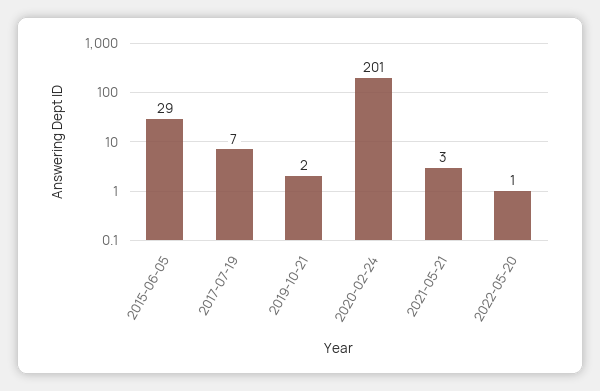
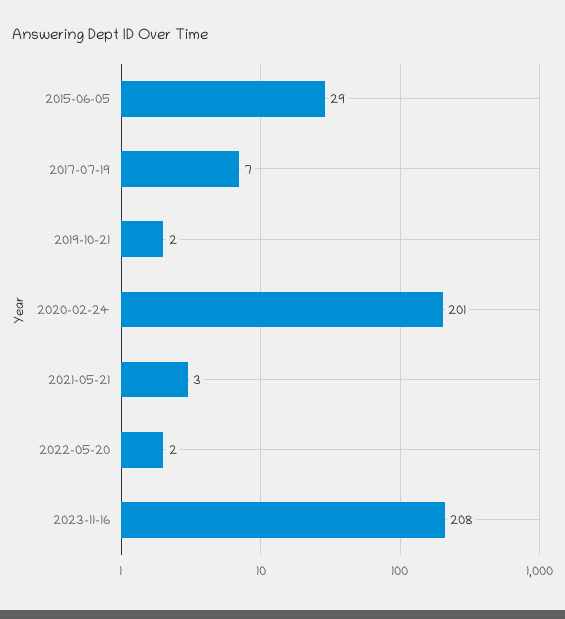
2022-05-20: 1 -> 2
2023-11-16: none -> 208

